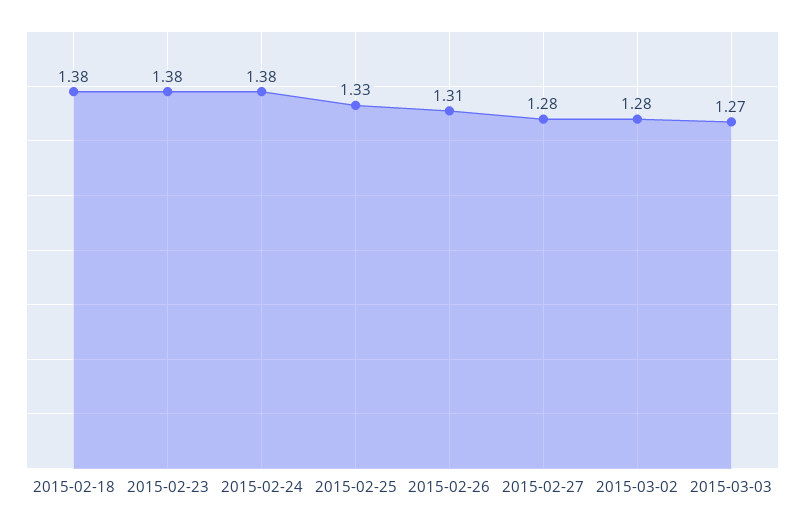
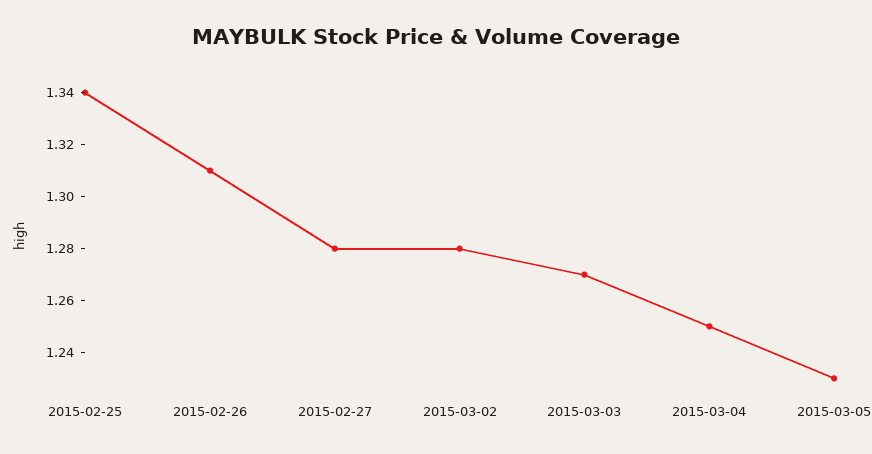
2015-02-18: 1.38 -> none
2015-02-23: 1.38 -> none
2015-02-24: 1.38 -> none
2015-02-25: 1.33 -> 1.34
2015-03-04: none -> 1.25
2015-03-05: none -> 1.23

